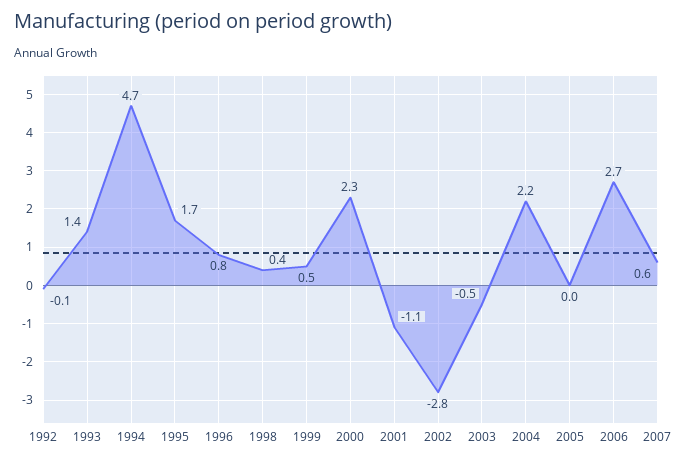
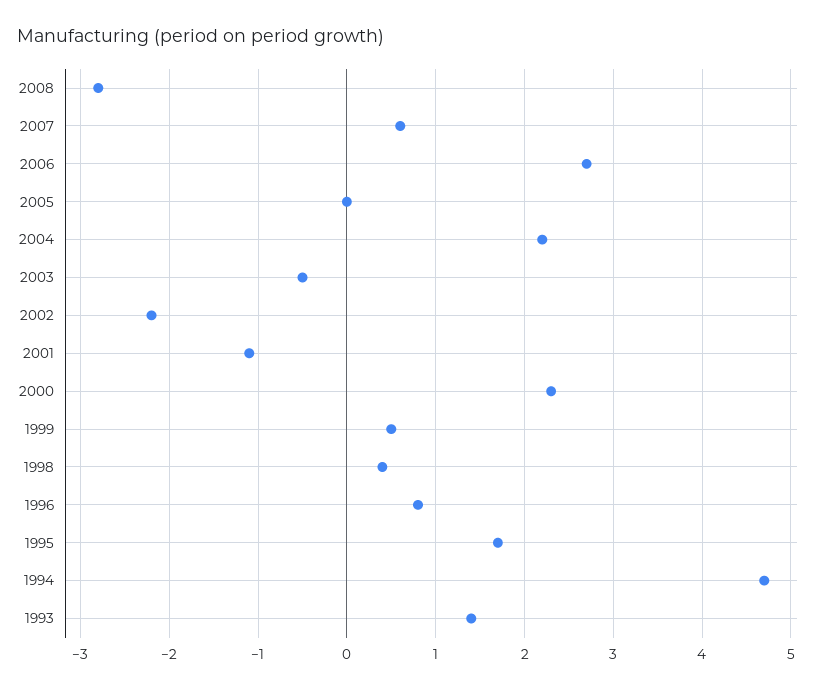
1992: -0.1 -> none
2002: -2.8 -> -2.2
2008: none -> -2.8

